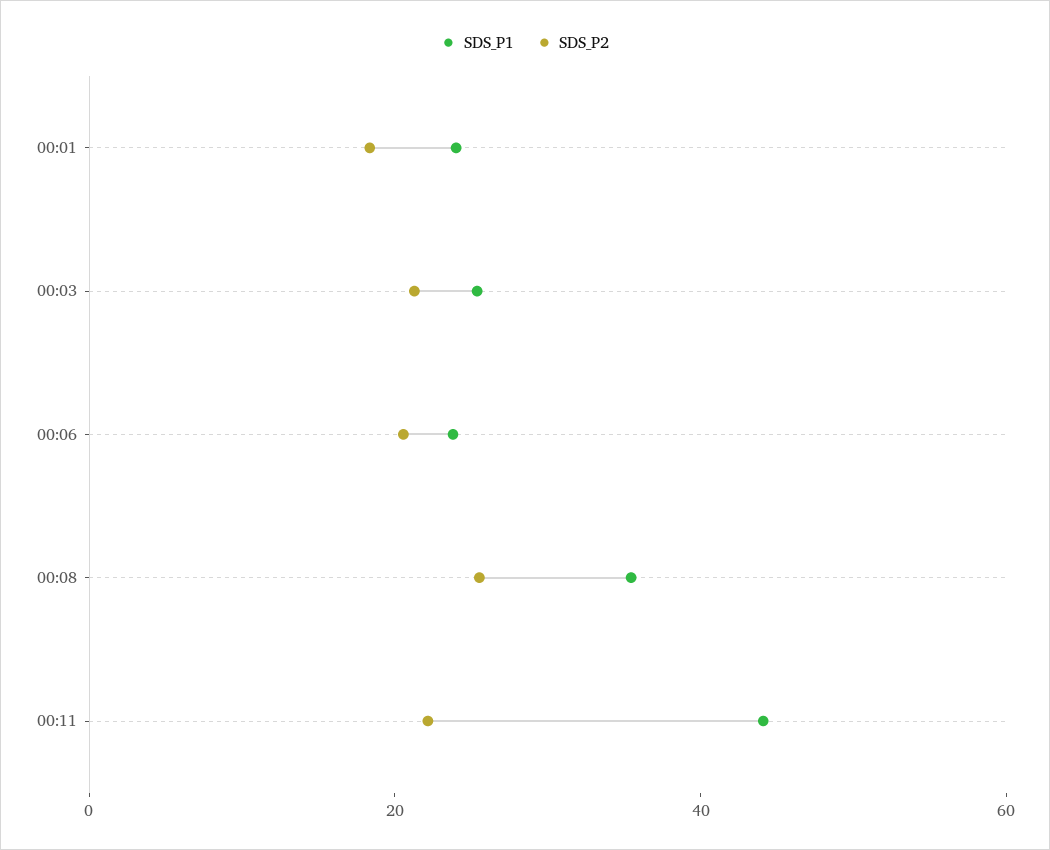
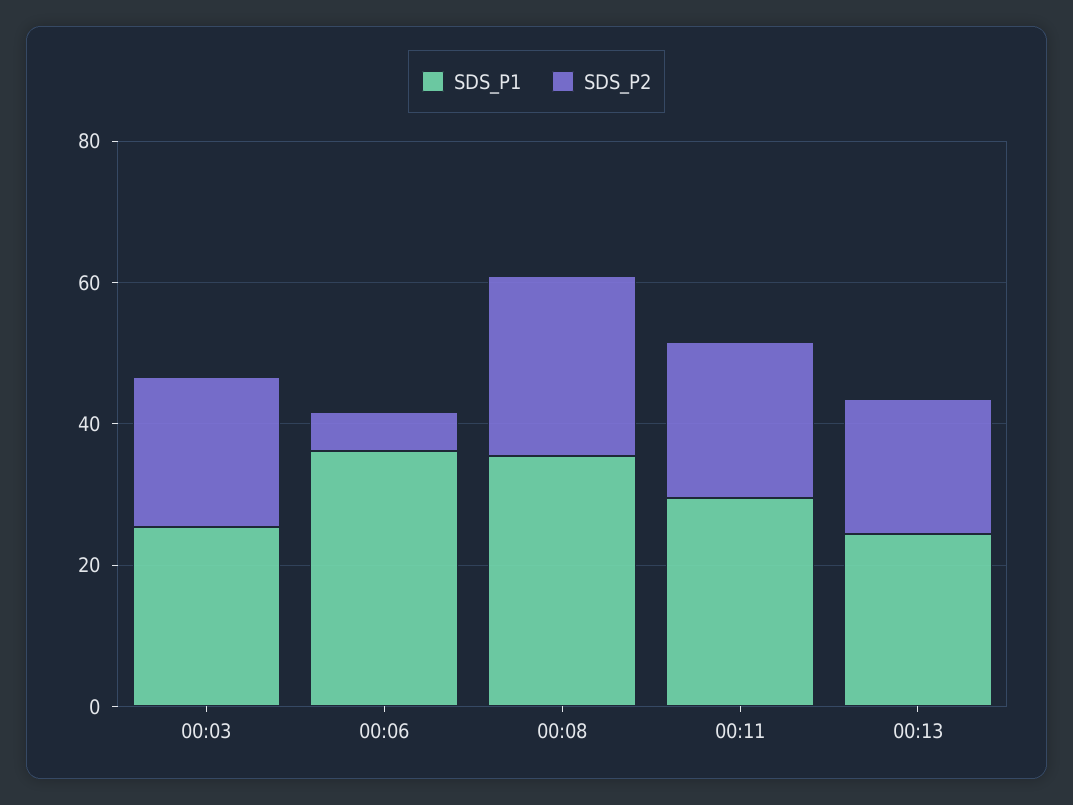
SDS_P1, 00:01: 25 -> none
SDS_P2, 00:01: 20 -> none
SDS_P1, 00:06: 25 -> 35
SDS_P2, 00:06: 20 -> 5
SDS_P1, 00:11: 45 -> 30
SDS_P1, 00:13: none -> 25
SDS_P2, 00:13: none -> 20

